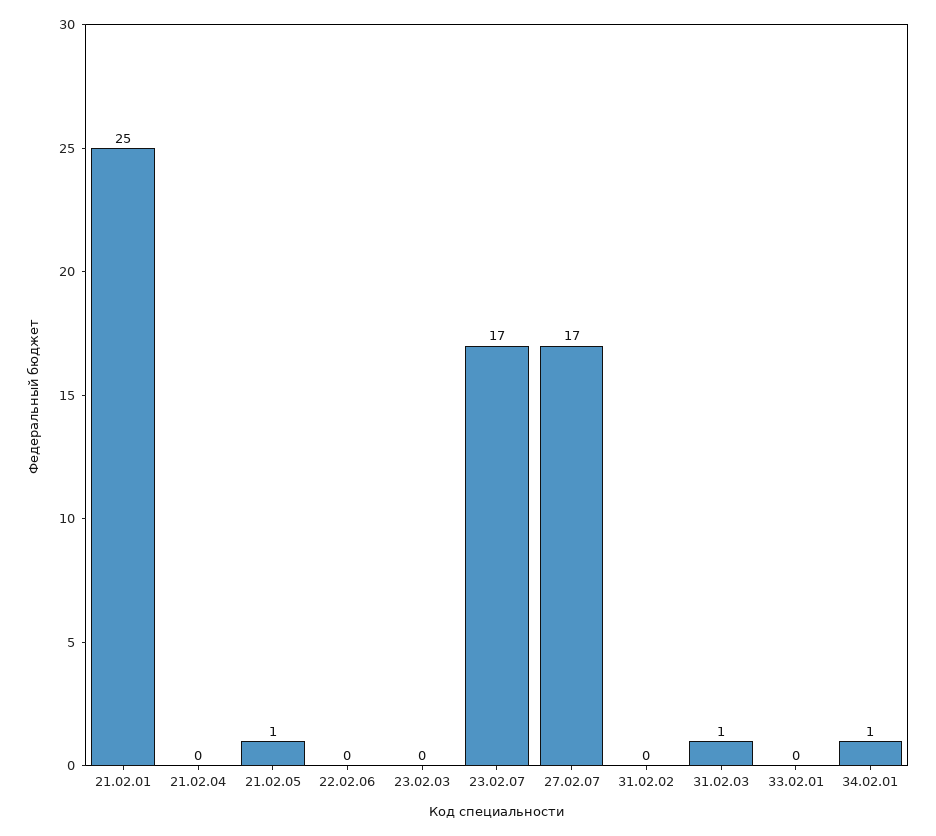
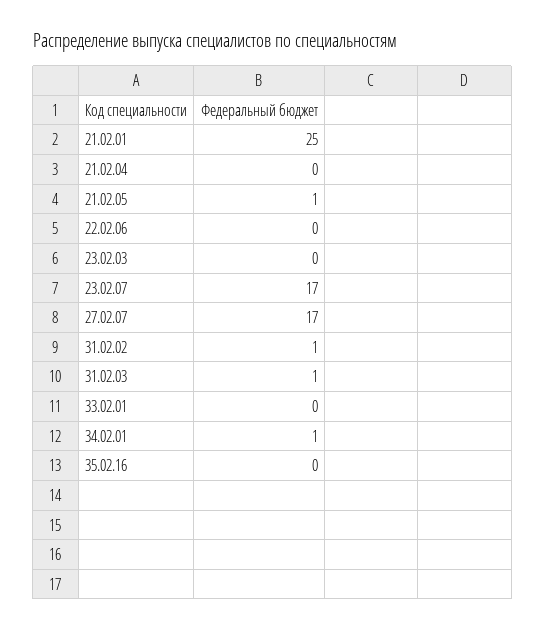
31.02.02: 0 -> 1
35.02.16: none -> 0

